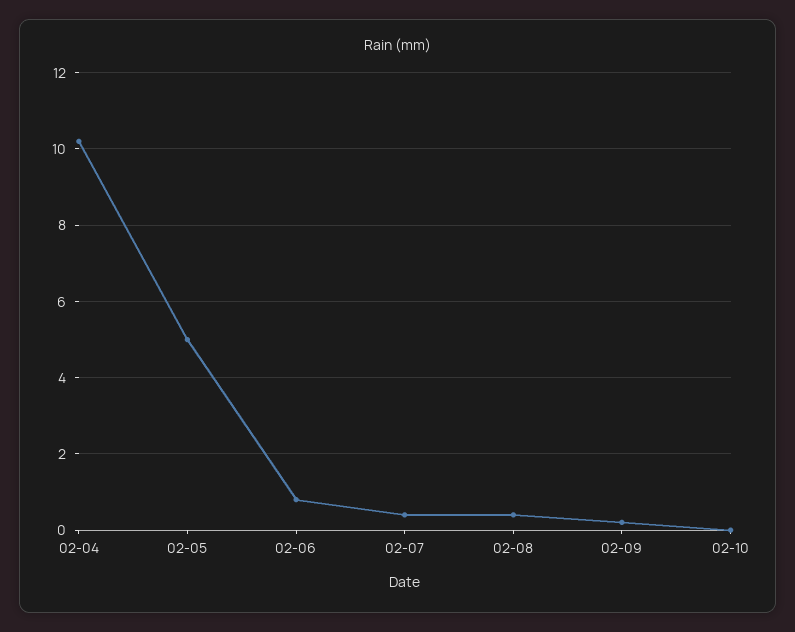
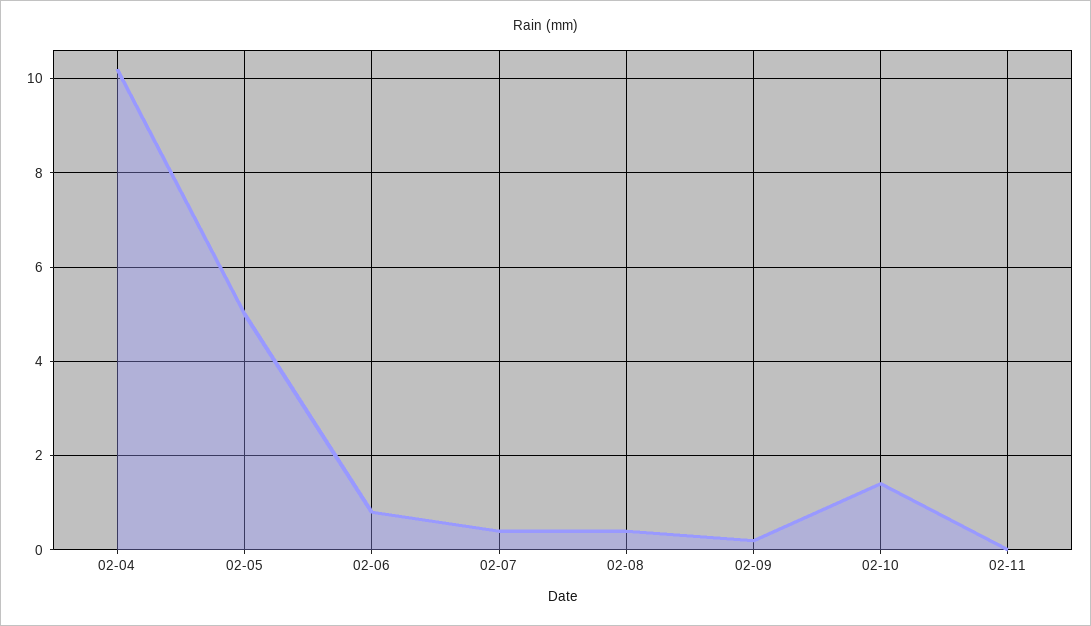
02-10: 0 -> 1.5
02-11: none -> 0

